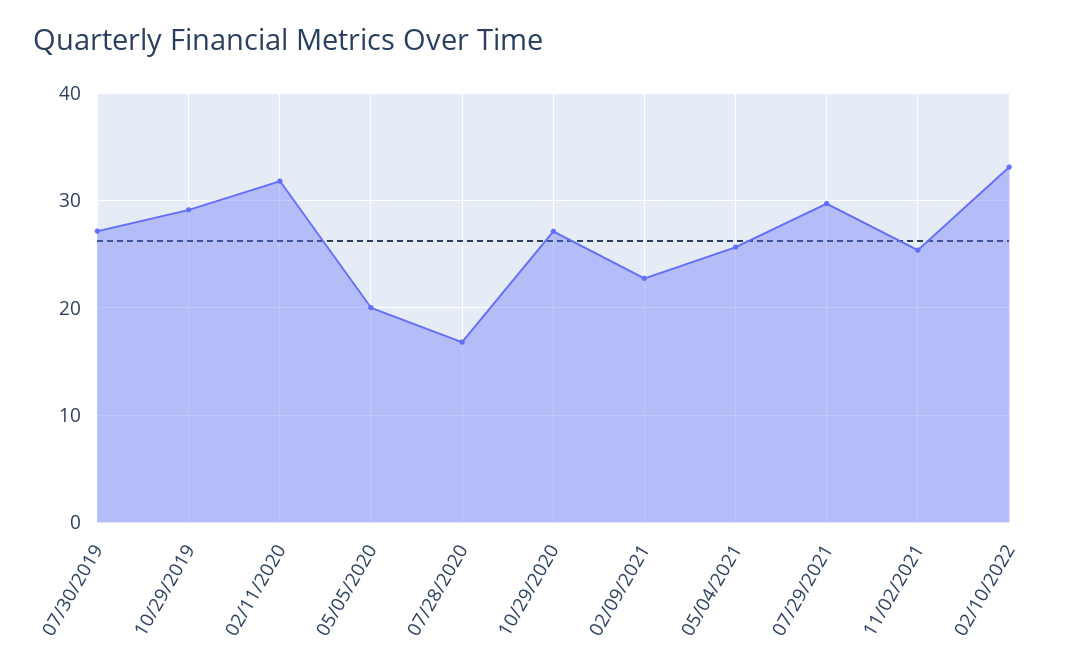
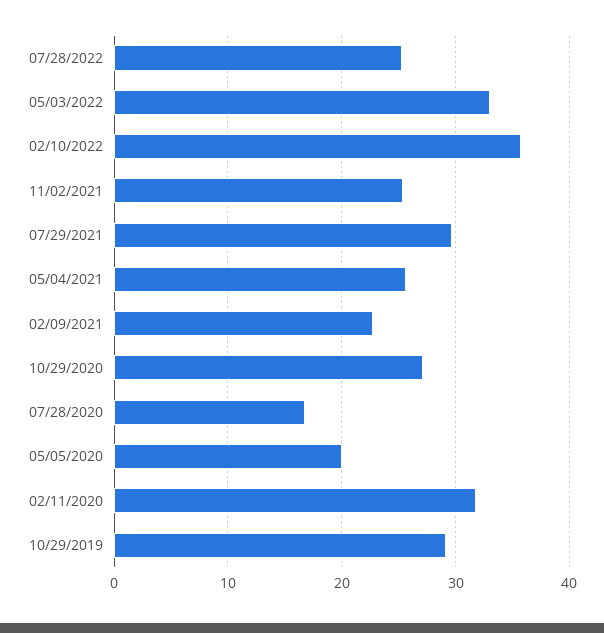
07/30/2019: 27 -> none
02/10/2022: 33 -> 36
07/28/2022: none -> 25
05/03/2022: none -> 33

